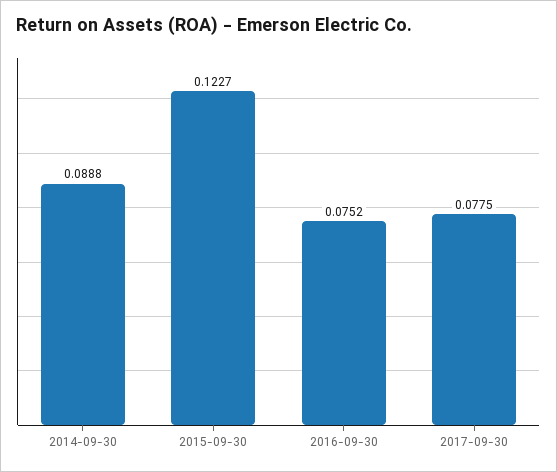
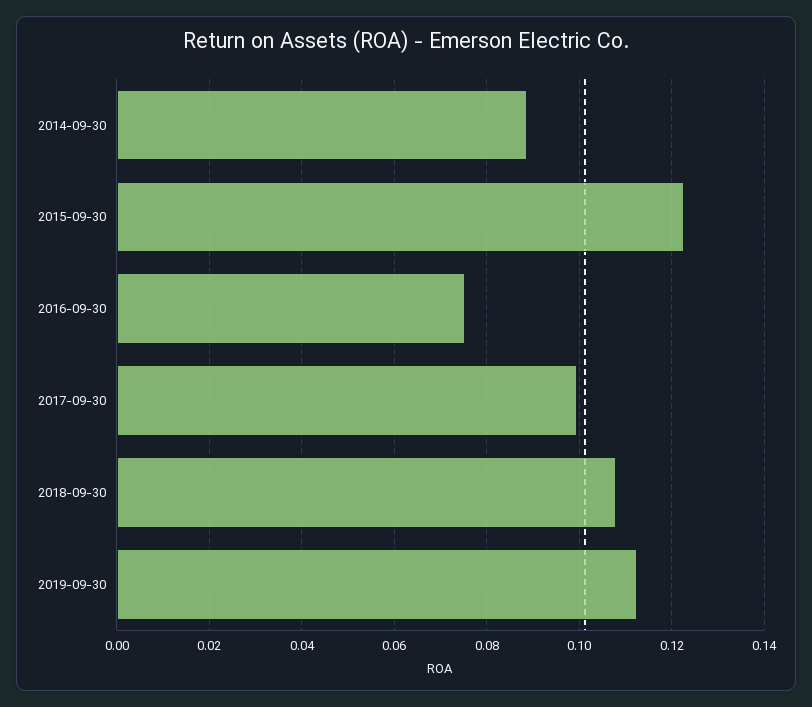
2017-09-30: 0.0775 -> 0.1
2018-09-30: none -> 0.108
2019-09-30: none -> 0.112

